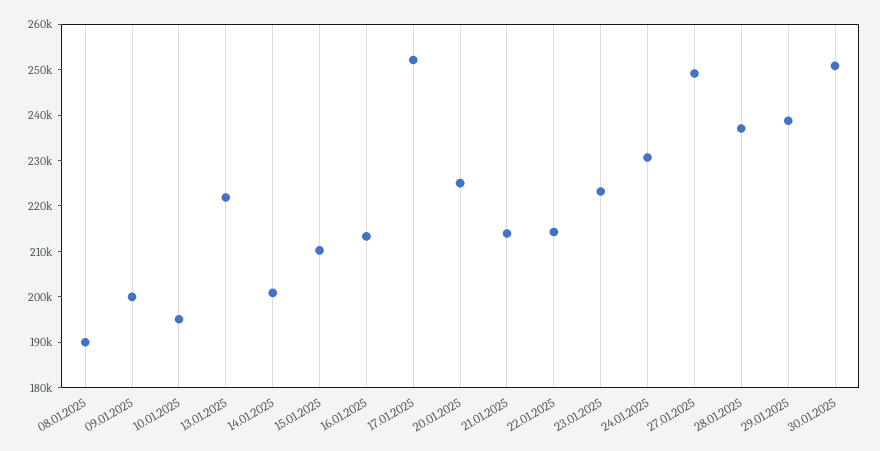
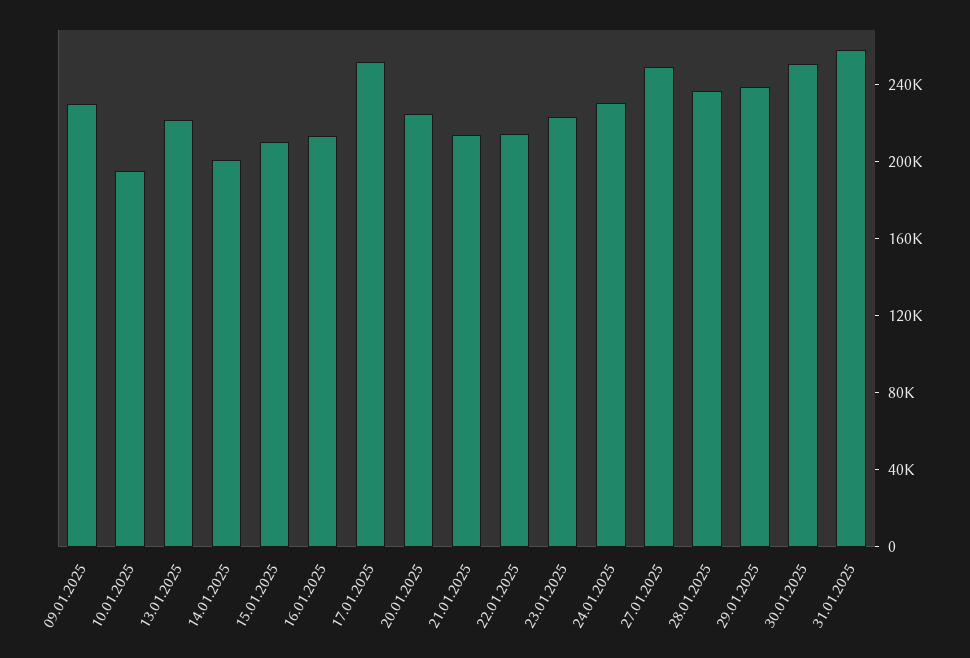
08.01.2025: 190000 -> none
09.01.2025: 200000 -> 230000
31.01.2025: none -> 260000

